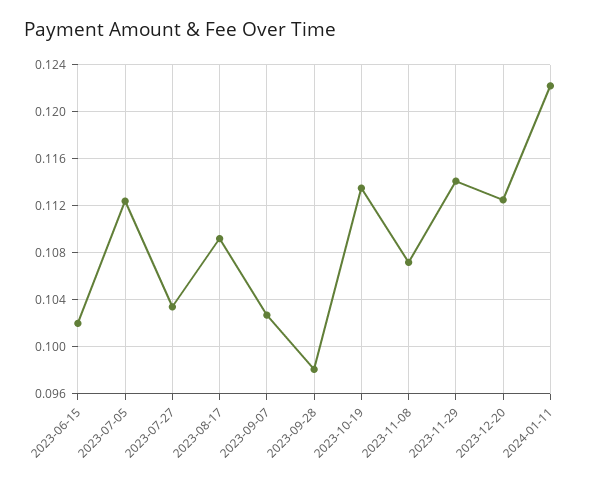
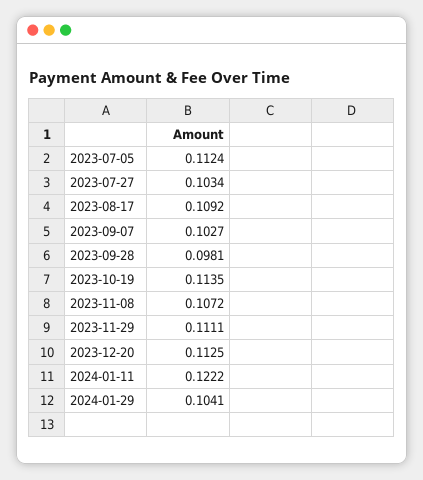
2023-06-15: 0.102 -> none
2023-11-29: 0.114 -> 0.1111
2024-01-29: none -> 0.1041

